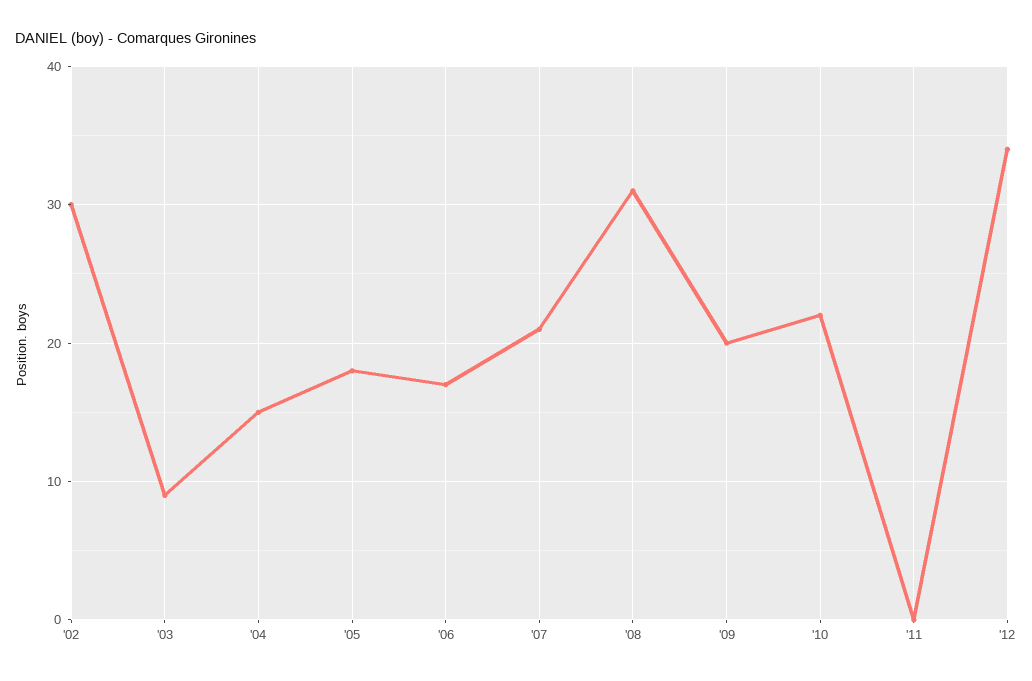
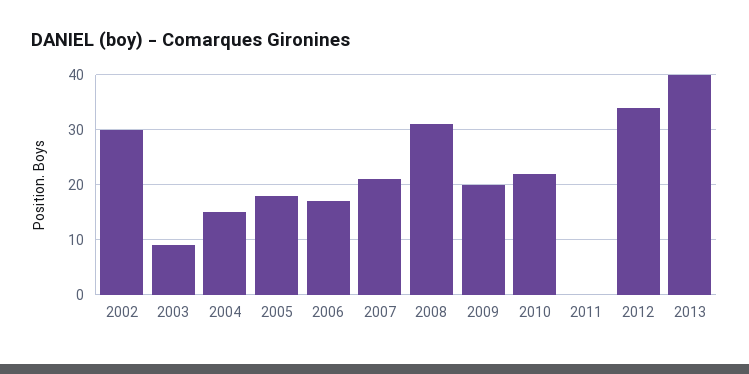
2013: none -> 40

